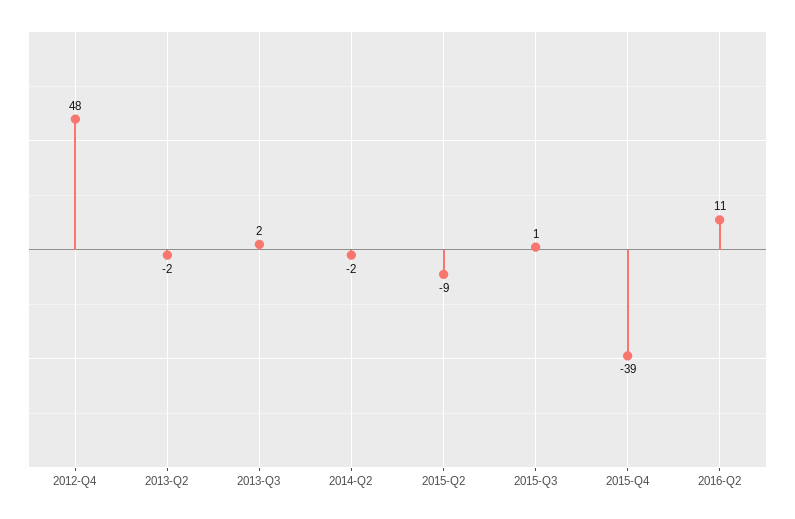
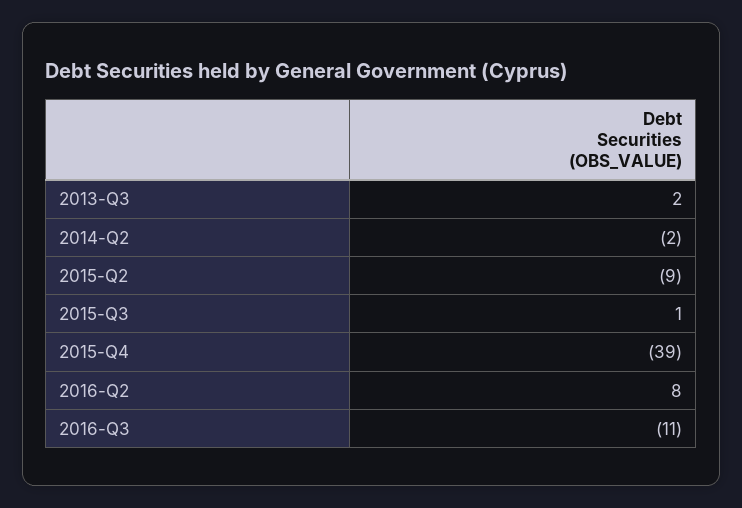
2012-Q4: 48 -> none
2013-Q2: -2 -> none
2016-Q2: 11 -> 8
2016-Q3: none -> -11

